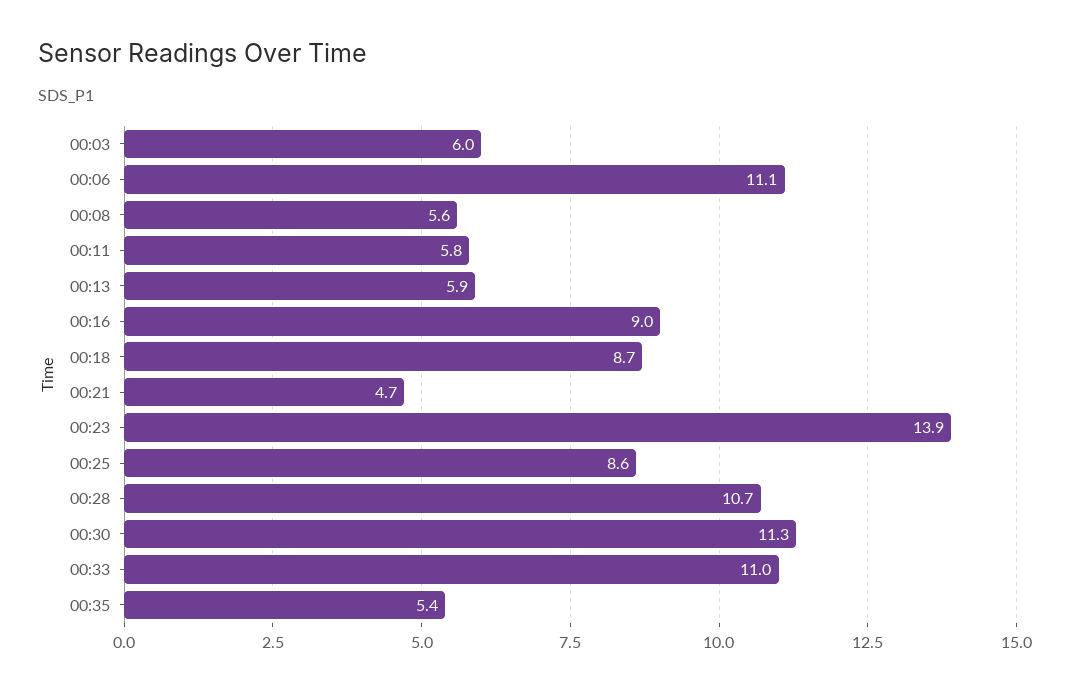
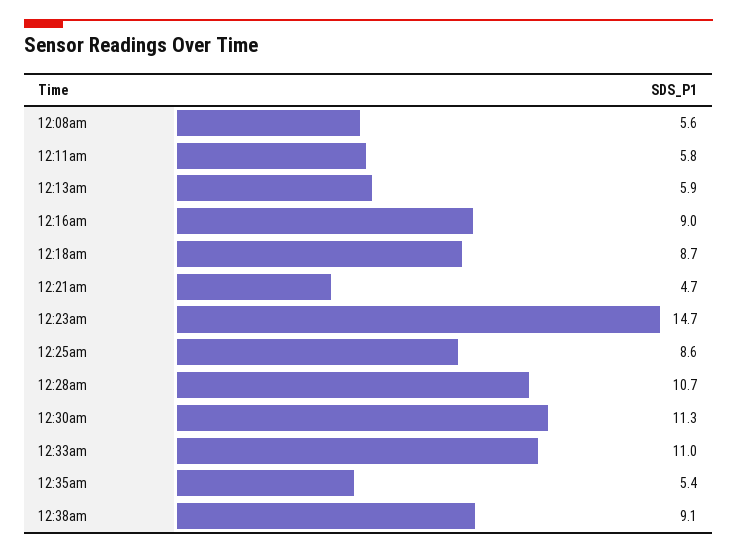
00:03: 6 -> none
00:06: 11.1 -> none
00:23: 13.9 -> 14.7
12:38am: none -> 9.1

